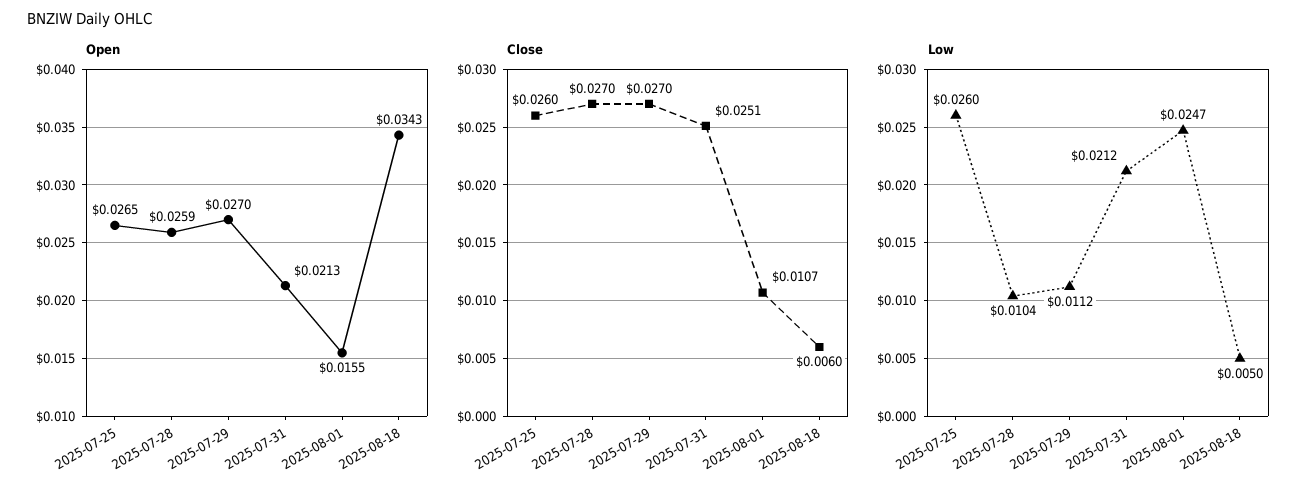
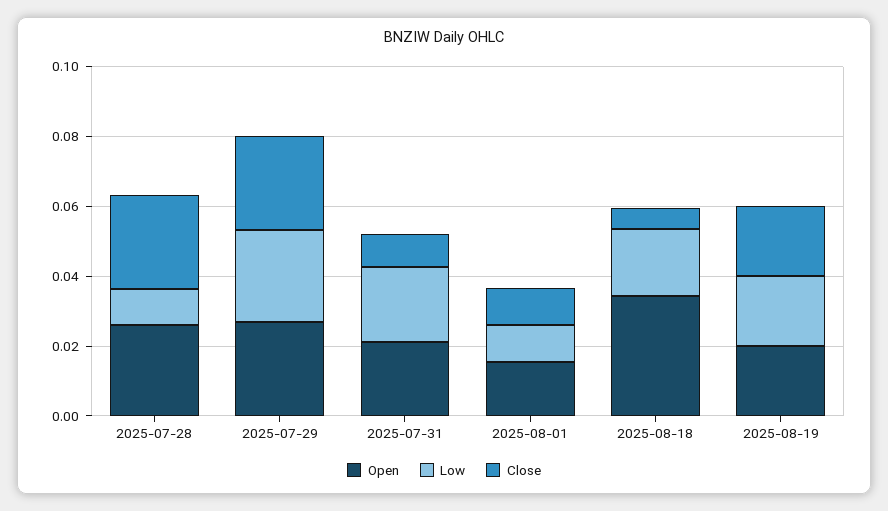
Open, 2025-07-25: 0.0265 -> none
Close, 2025-07-25: 0.026 -> none
Close, 2025-07-31: 0.0251 -> 0.01
Low, 2025-07-25: 0.026 -> none
Low, 2025-07-29: 0.0112 -> 0.025
Low, 2025-08-01: 0.0247 -> 0.01
Low, 2025-08-18: 0.005 -> 0.02
Open, 2025-08-19: none -> 0.02
Low, 2025-08-19: none -> 0.02
Close, 2025-08-19: none -> 0.02

